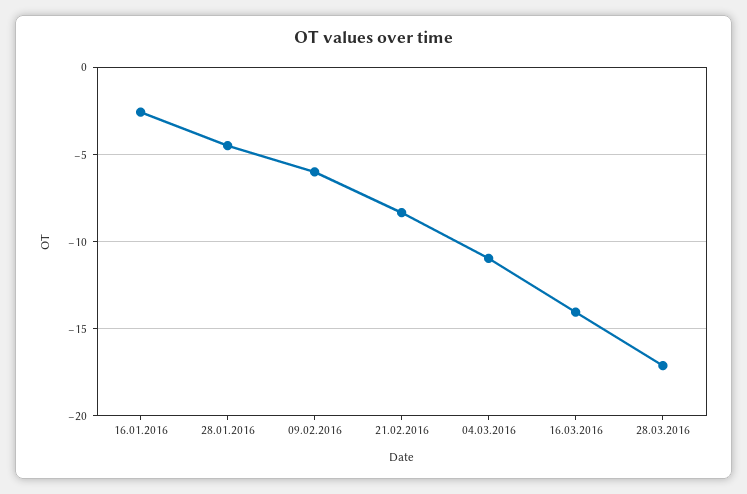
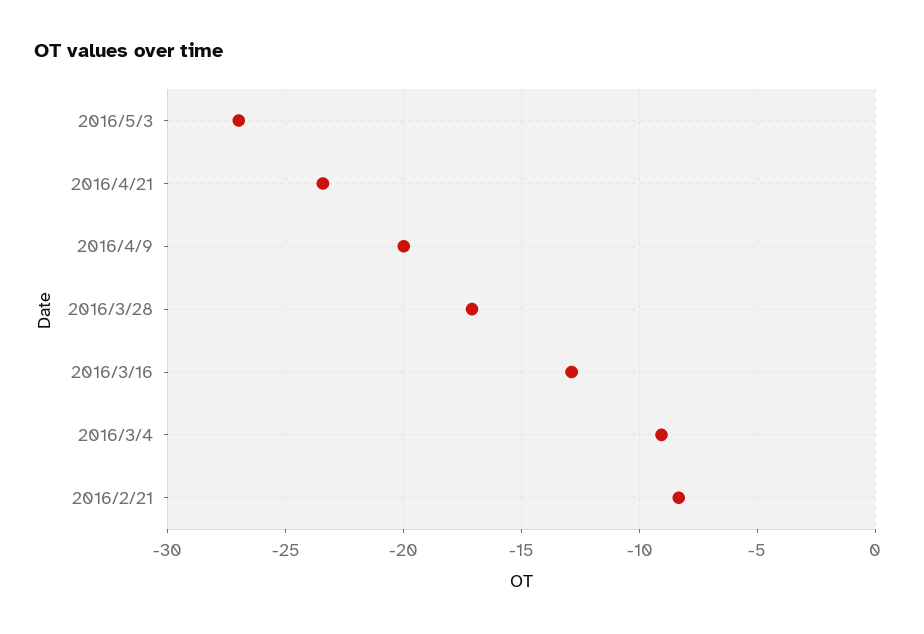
16.01.2016: -2.5 -> none
28.01.2016: -4.5 -> none
09.02.2016: -6 -> none
04.03.2016: -11 -> -9
16.03.2016: -14 -> -13
2016/5/3: none -> -27
2016/4/21: none -> -23.5
2016/4/9: none -> -20

